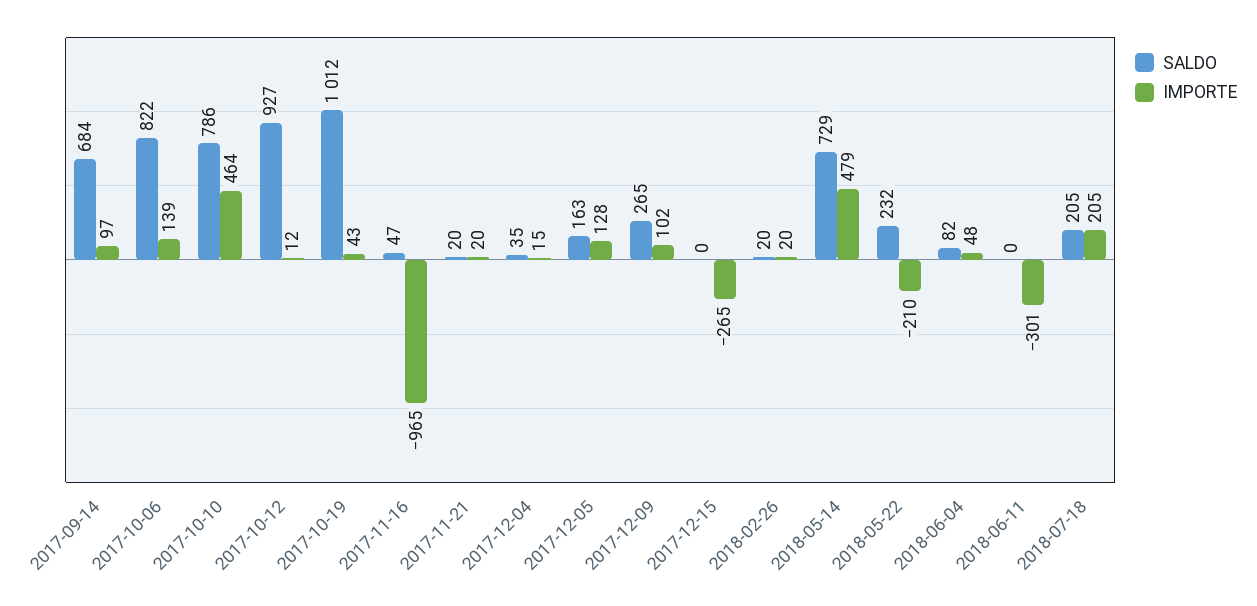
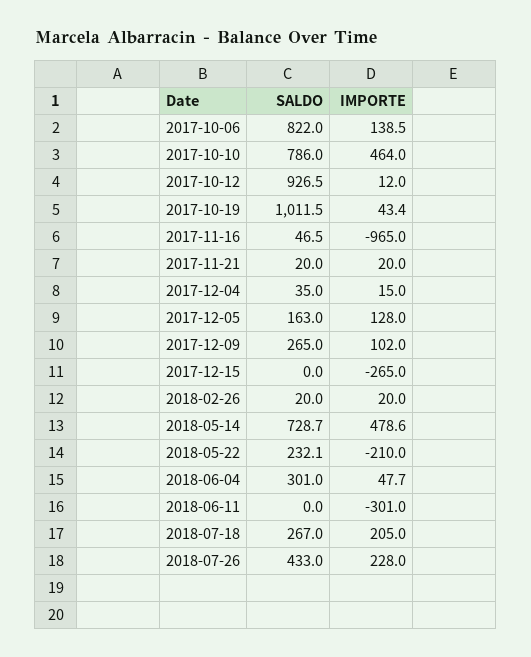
SALDO, 2017-09-14: 684 -> none
IMPORTE, 2017-09-14: 97 -> none
SALDO, 2018-06-04: 82 -> 301
SALDO, 2018-07-18: 205 -> 267
SALDO, 2018-07-26: none -> 433
IMPORTE, 2018-07-26: none -> 228

